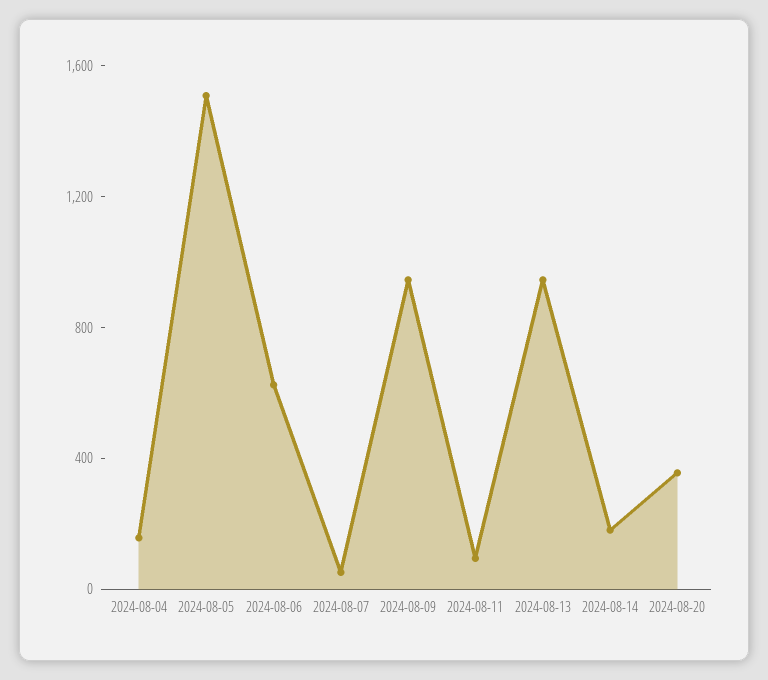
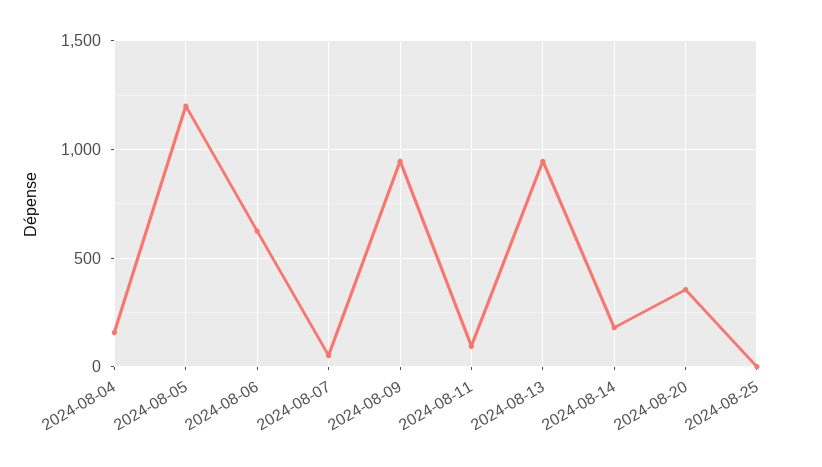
2024-08-05: 1500 -> 1200
2024-08-25: none -> 0

